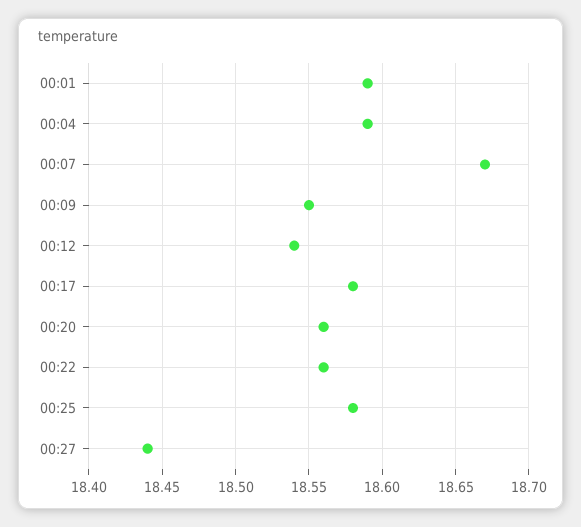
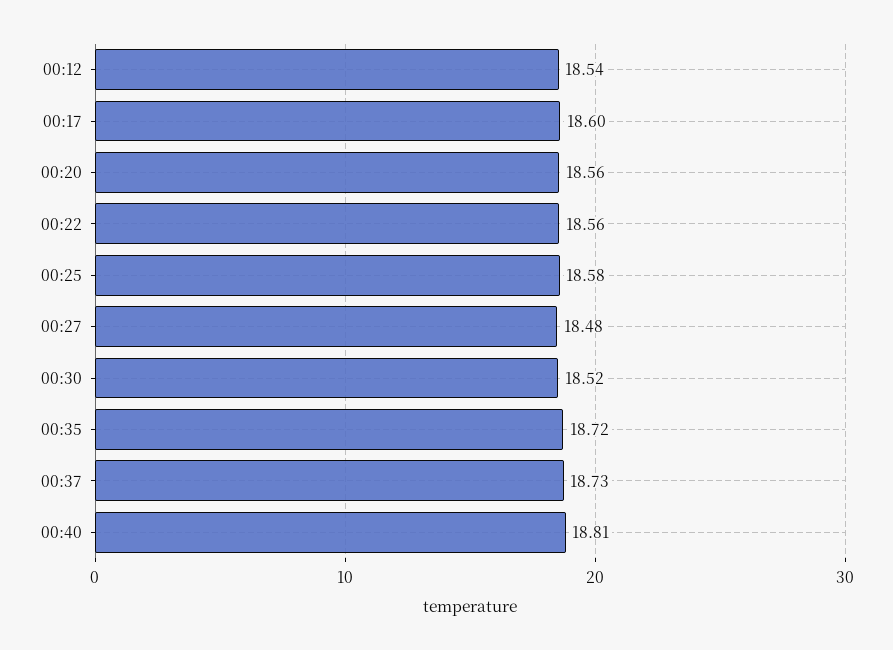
00:01: 18.59 -> none
00:04: 18.59 -> none
00:07: 18.67 -> none
00:09: 18.55 -> none
00:17: 18.58 -> 18.6
00:27: 18.44 -> 18.48
00:30: none -> 18.52
00:35: none -> 18.72
00:37: none -> 18.73
00:40: none -> 18.81

